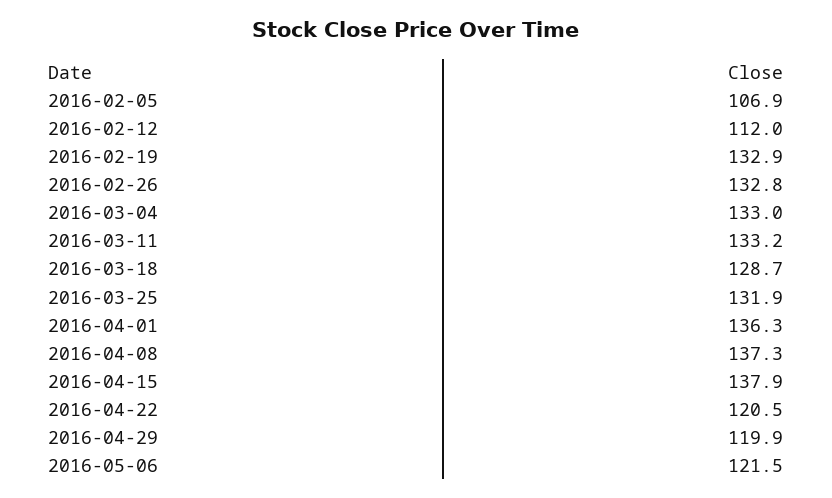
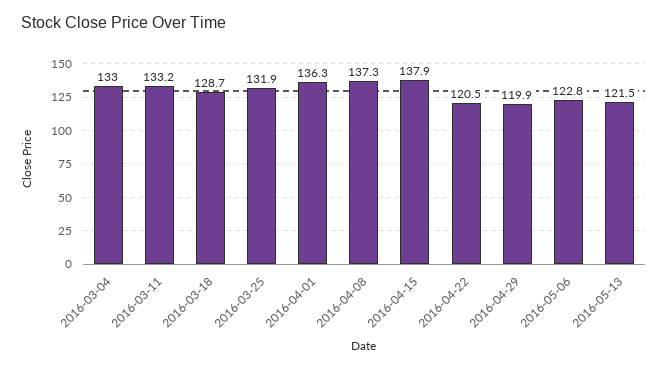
2016-02-05: 106.9 -> none
2016-02-12: 112 -> none
2016-02-19: 132.9 -> none
2016-02-26: 132.8 -> none
2016-05-06: 121.5 -> 122.8
2016-05-13: none -> 121.5

